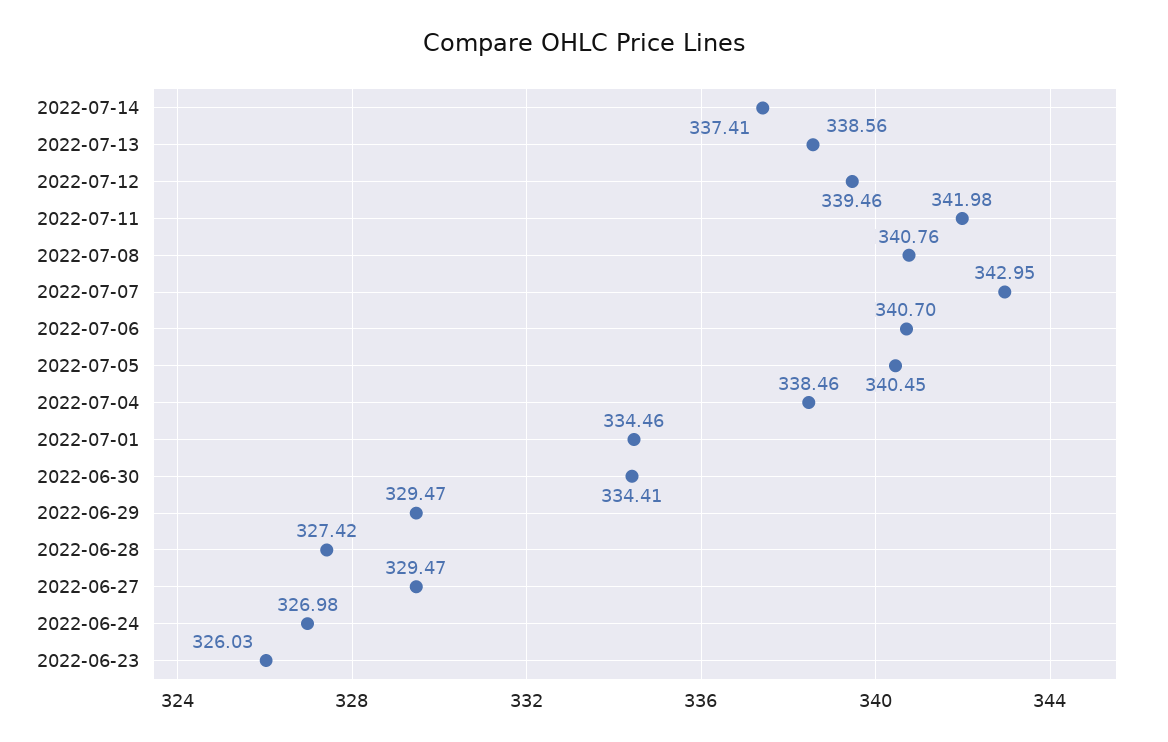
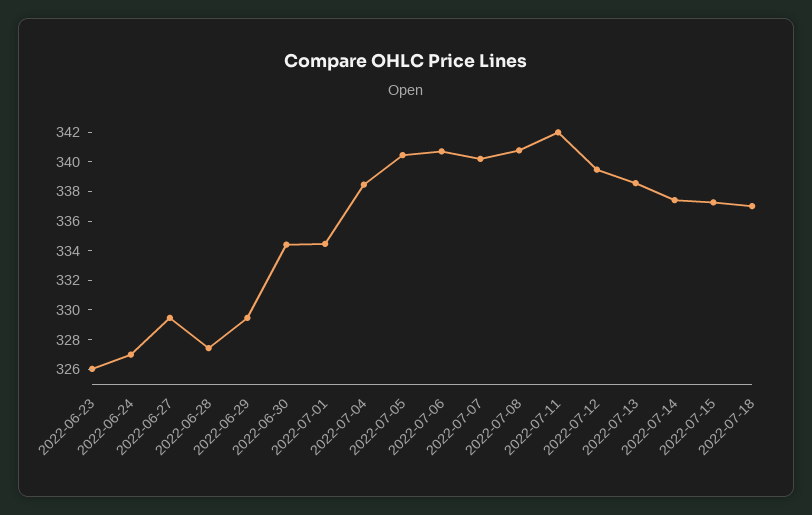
2022-07-07: 342.95 -> 340
2022-07-15: none -> 337
2022-07-18: none -> 337

